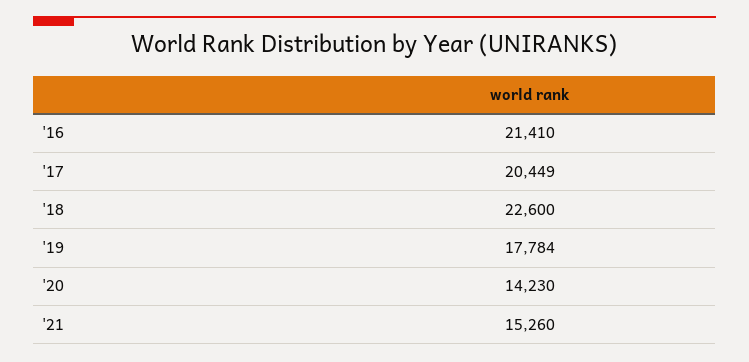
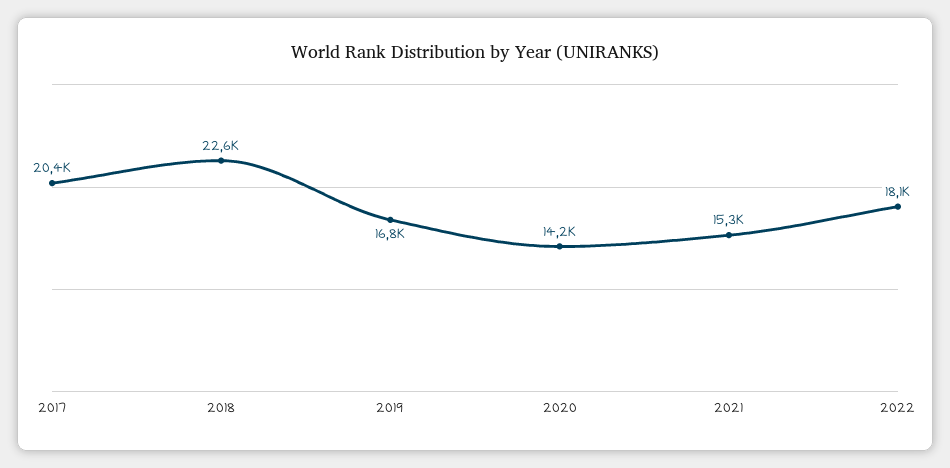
'16: 21410 -> none
'19: 17784 -> 16800
2022: none -> 18100

